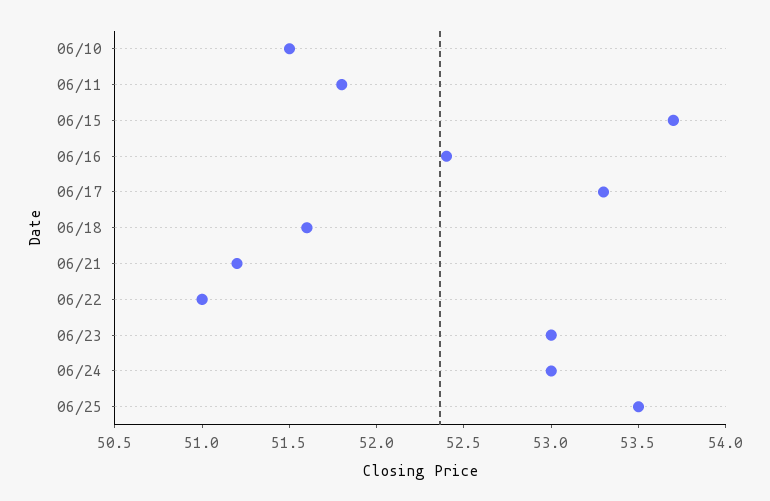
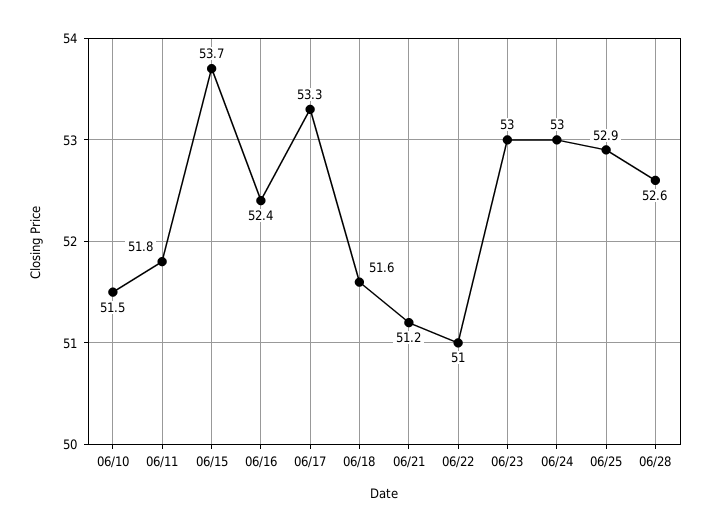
06/25: 53.5 -> 52.9
06/28: none -> 52.6

